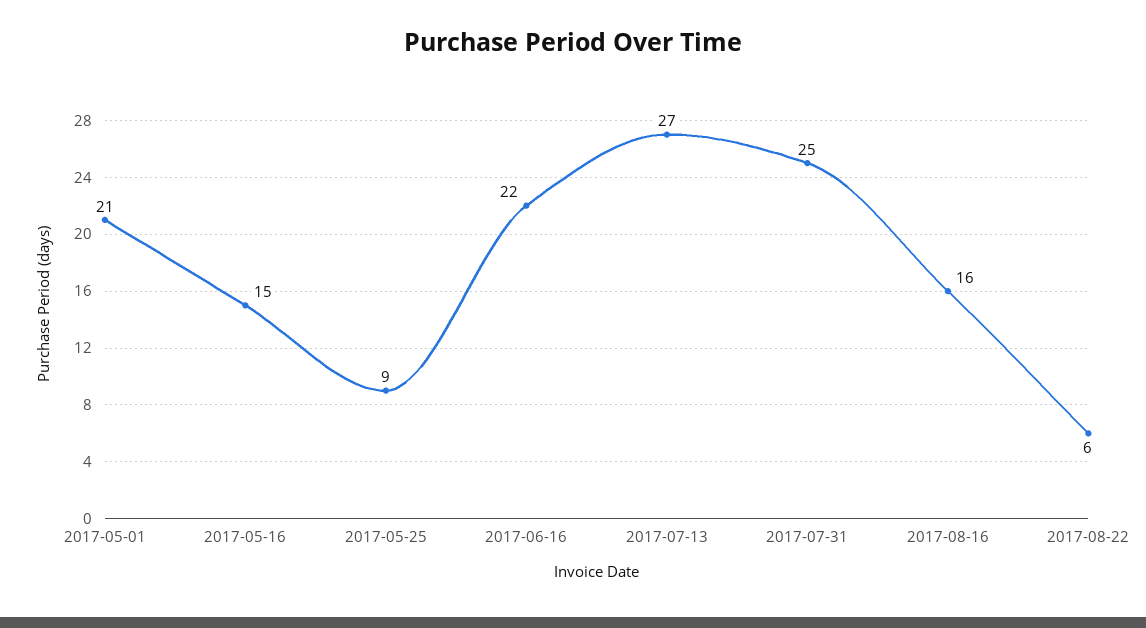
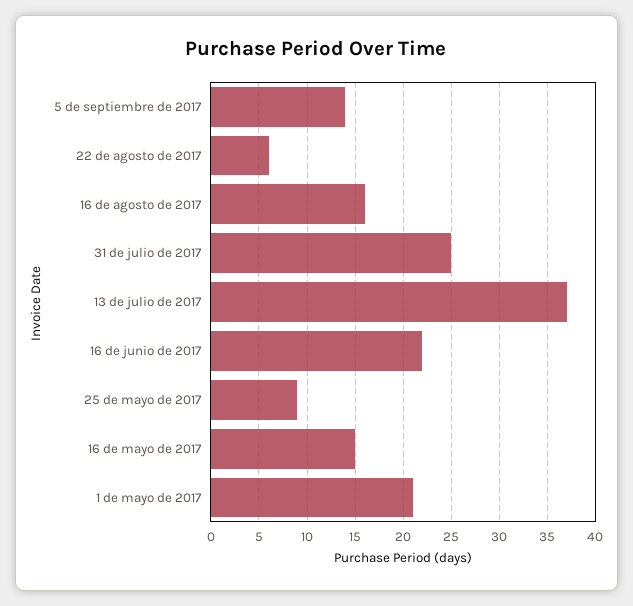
2017-07-13: 27 -> 37
5 de septiembre de 2017: none -> 14

